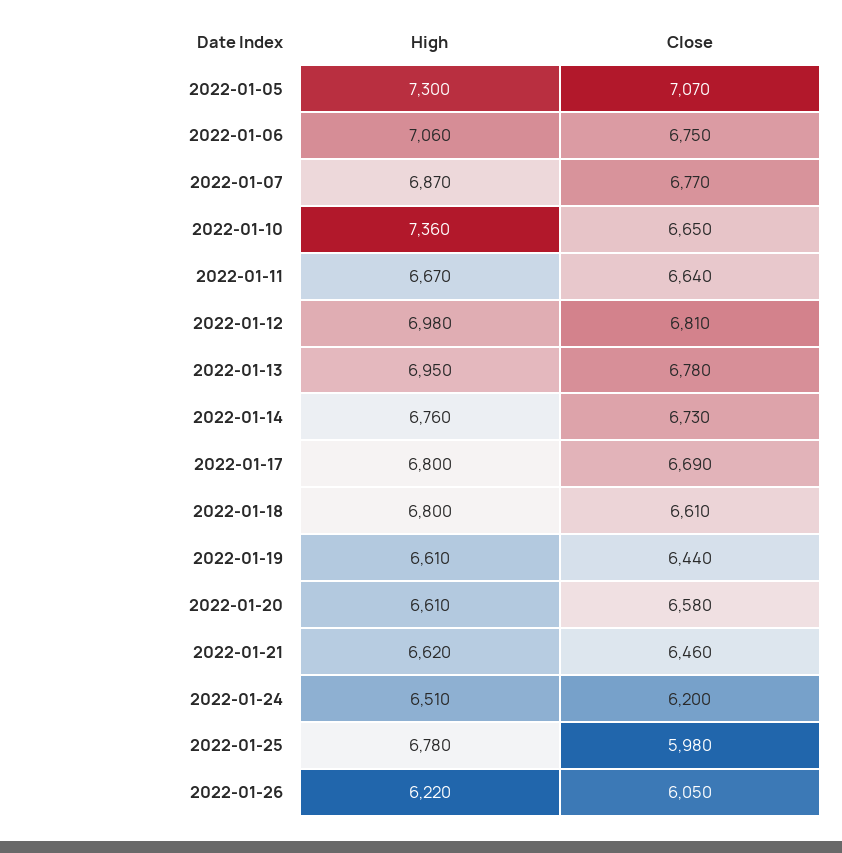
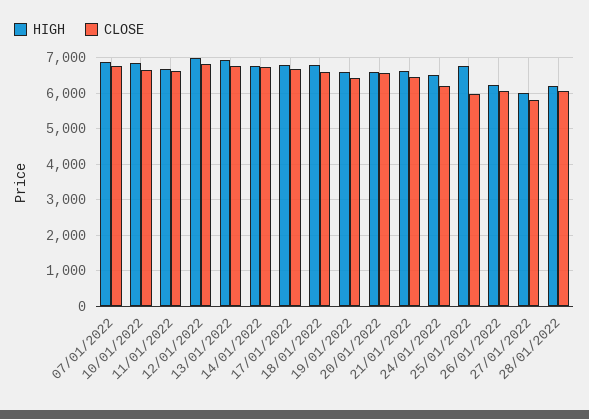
High, 2022-01-05: 7300 -> none
Close, 2022-01-05: 7070 -> none
High, 2022-01-06: 7060 -> none
Close, 2022-01-06: 6750 -> none
High, 2022-01-10: 7360 -> 6800
High, 27/01/2022: none -> 6000
Close, 27/01/2022: none -> 5800
High, 28/01/2022: none -> 6200
Close, 28/01/2022: none -> 6000

